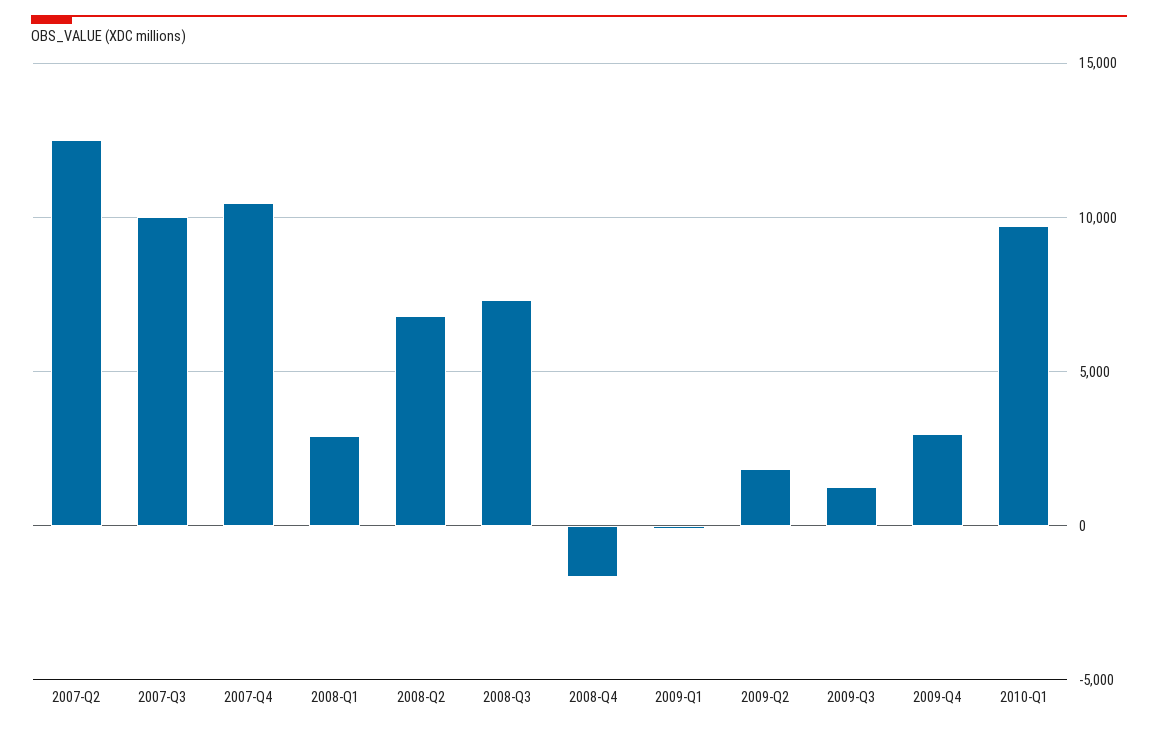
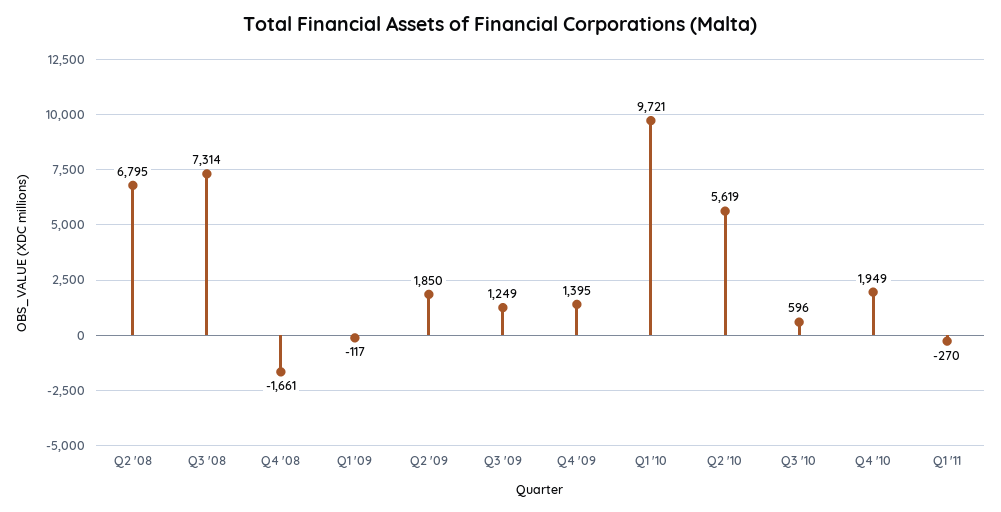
2007-Q2: 12500 -> none
2007-Q3: 10000 -> none
2007-Q4: 10500 -> none
2008-Q1: 3000 -> none
2009-Q4: 3000 -> 1395
Q2 '10: none -> 5619
Q3 '10: none -> 596
Q4 '10: none -> 1949
Q1 '11: none -> -270

